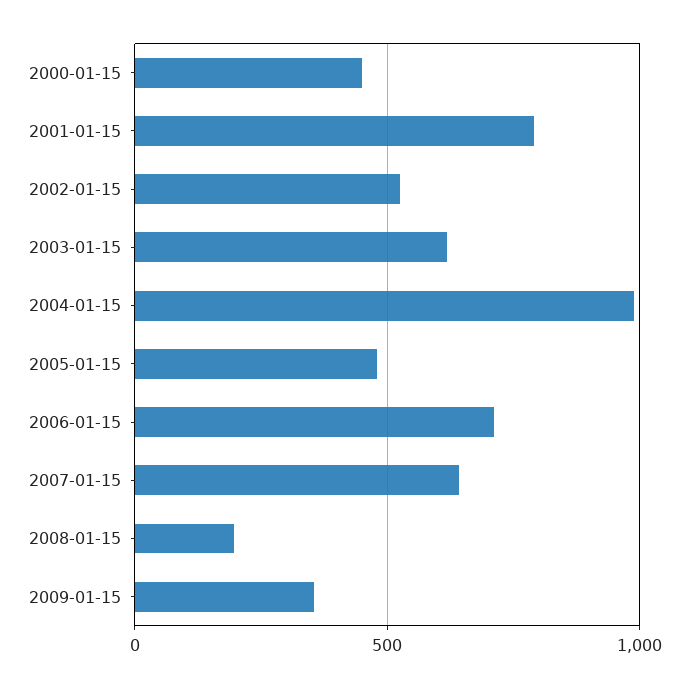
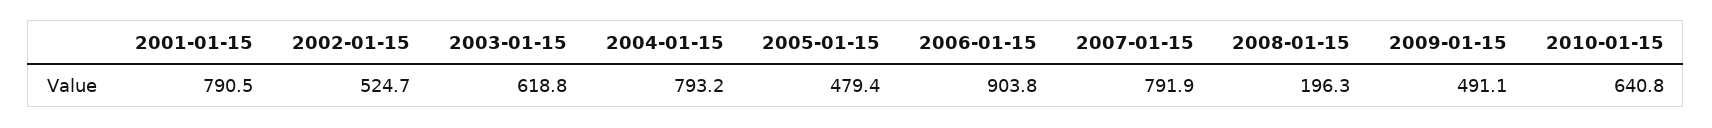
2000-01-15: 450 -> none
2004-01-15: 1000 -> 793.2
2006-01-15: 700 -> 903.8
2007-01-15: 650 -> 791.9
2009-01-15: 350 -> 491.1
2010-01-15: none -> 640.8

